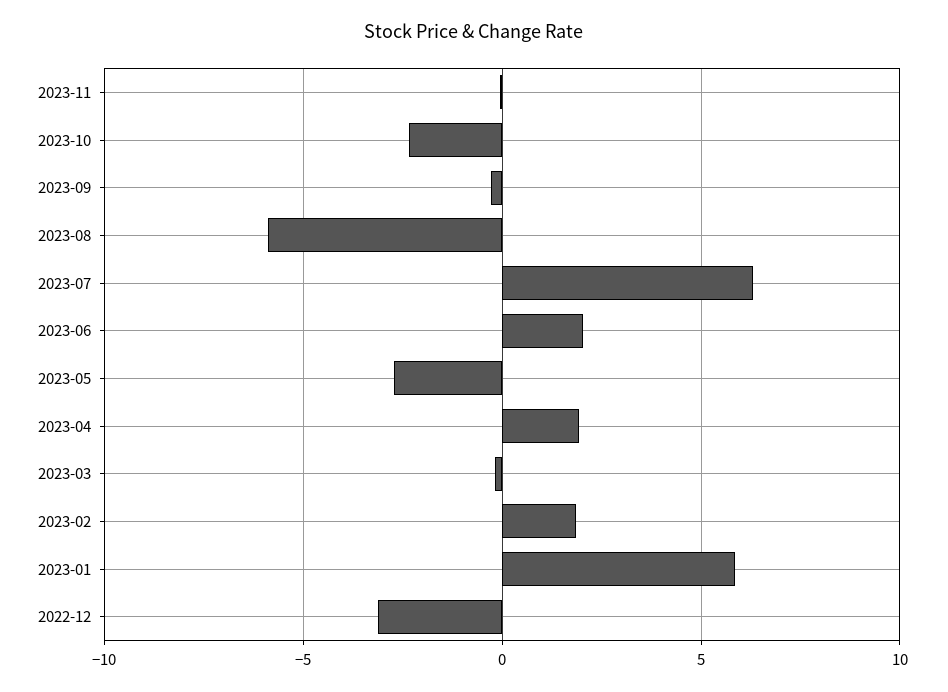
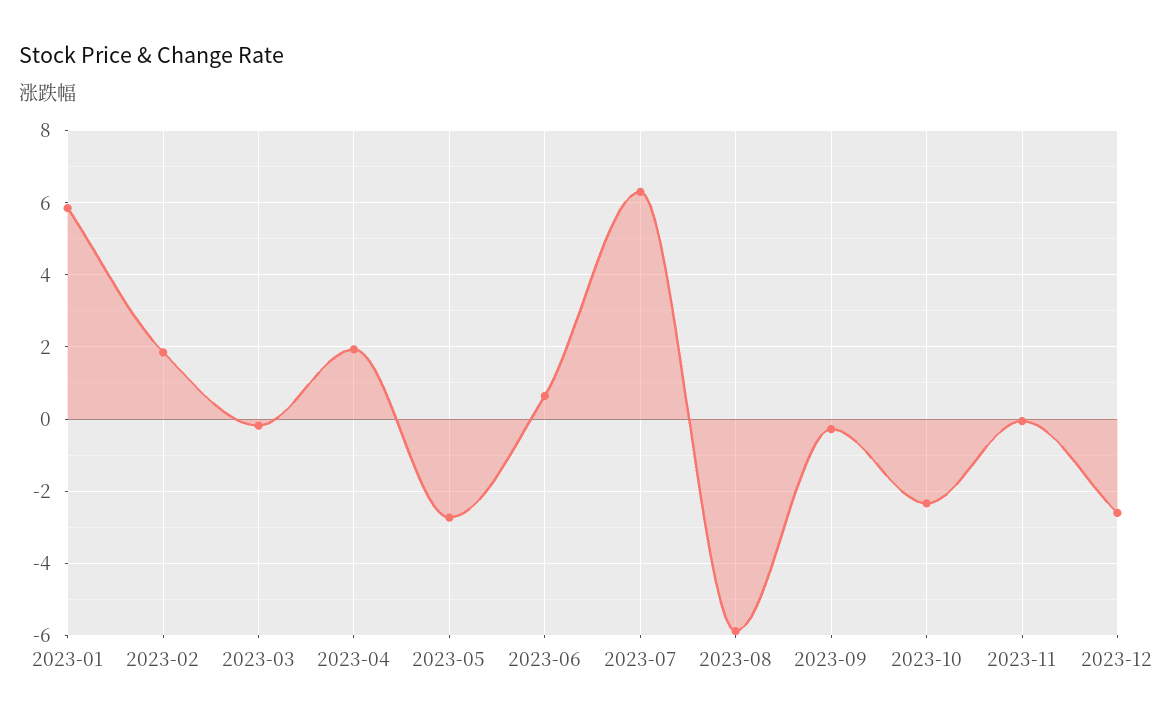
2023-06: 2 -> 0.6
2022-12: -3 -> none
2023-12: none -> -2.6

